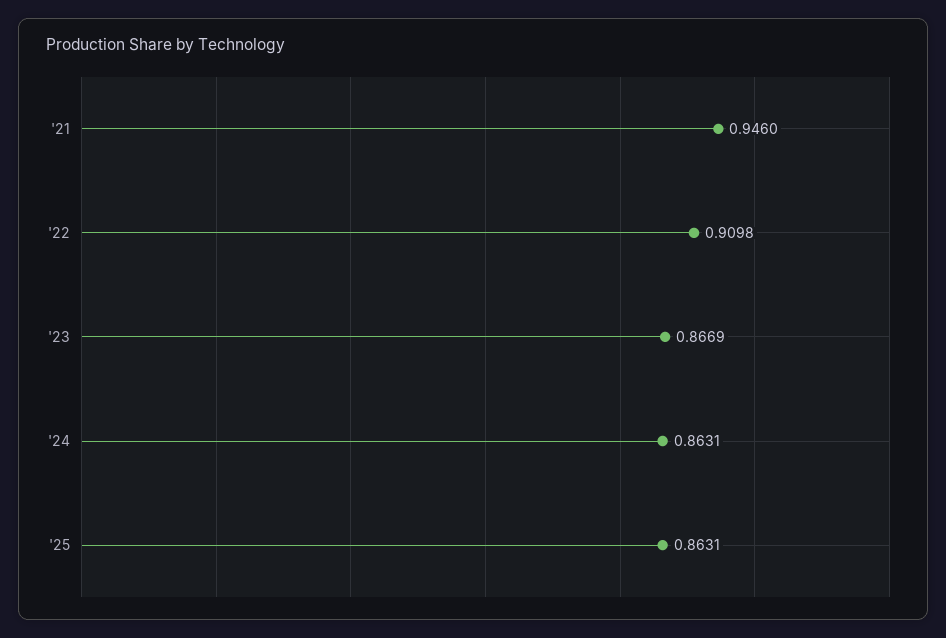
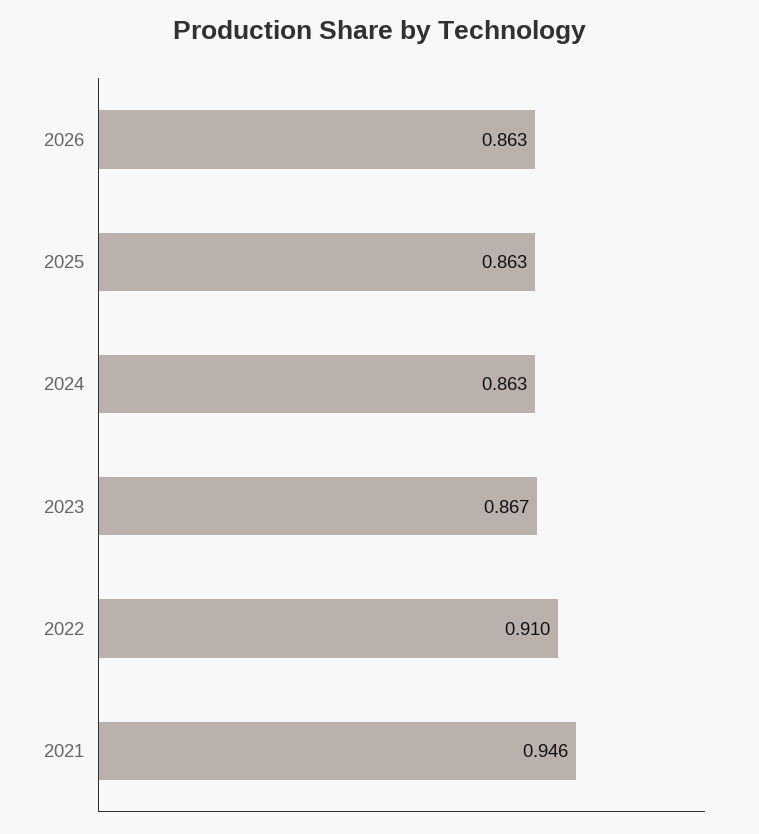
2026: none -> 0.863

